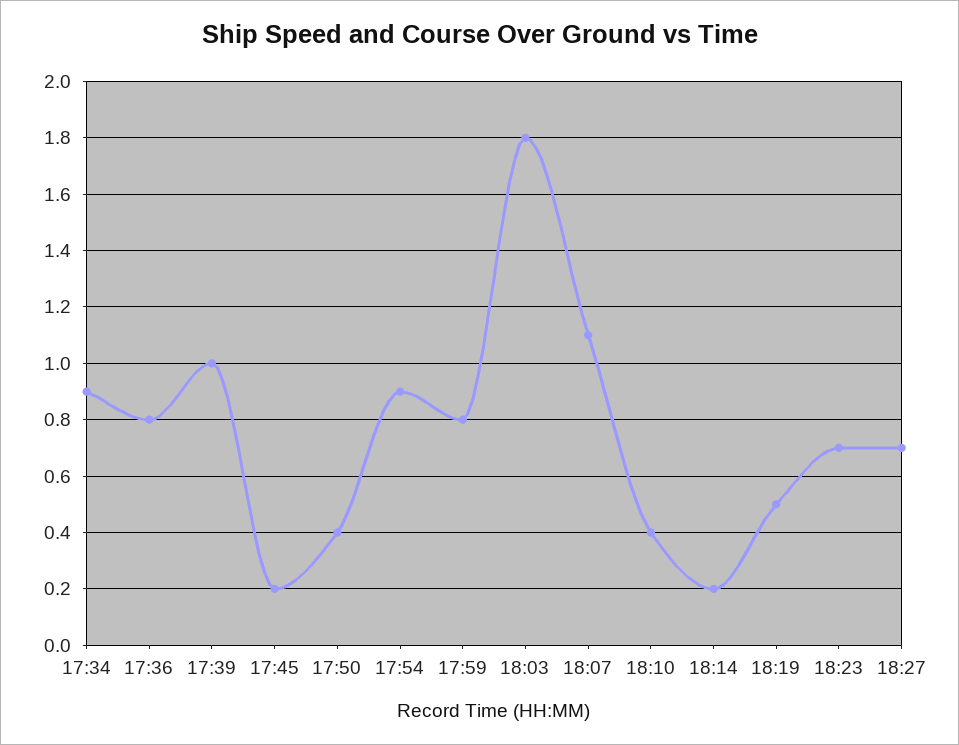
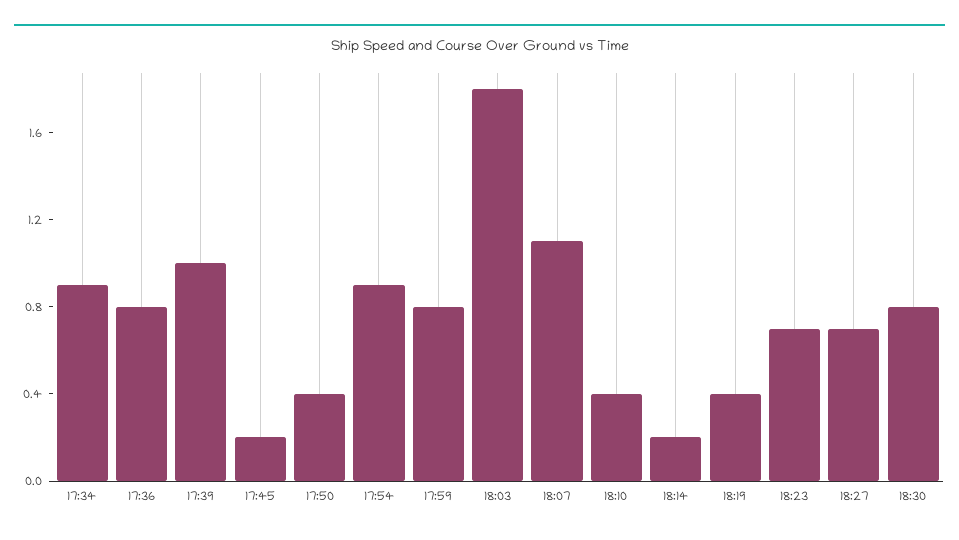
18:19: 0.5 -> 0.4
18:30: none -> 0.8

